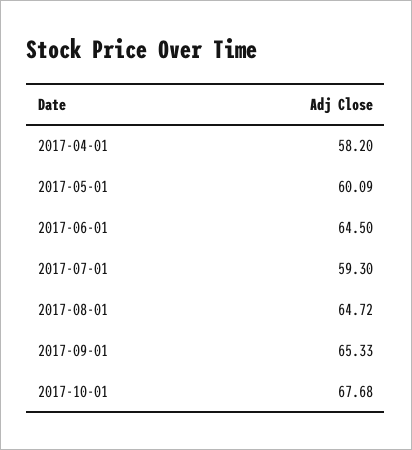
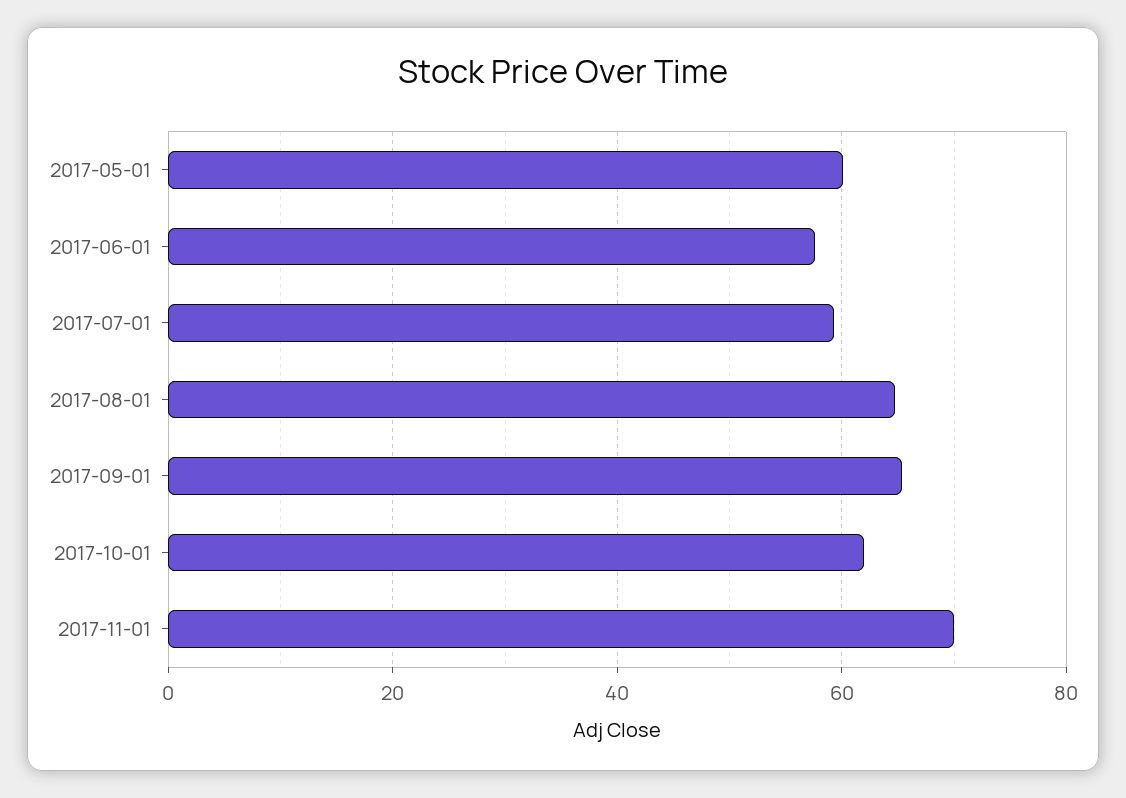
2017-04-01: 58.2 -> none
2017-06-01: 64.5 -> 58
2017-10-01: 67.68 -> 62
2017-11-01: none -> 70

